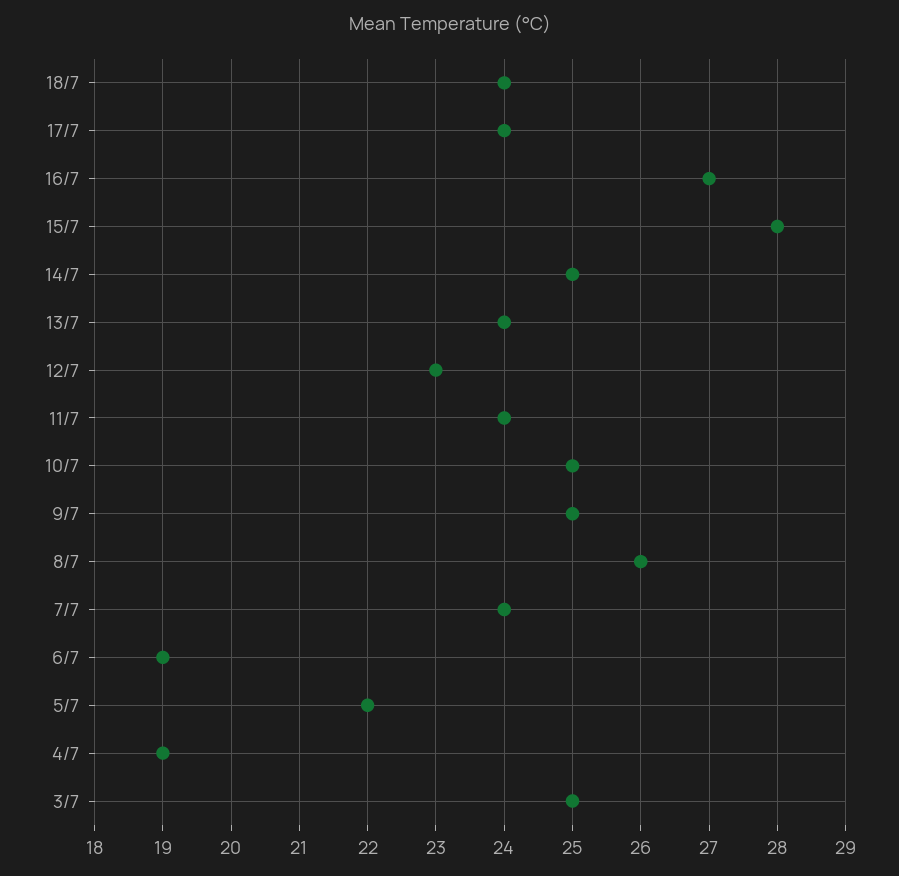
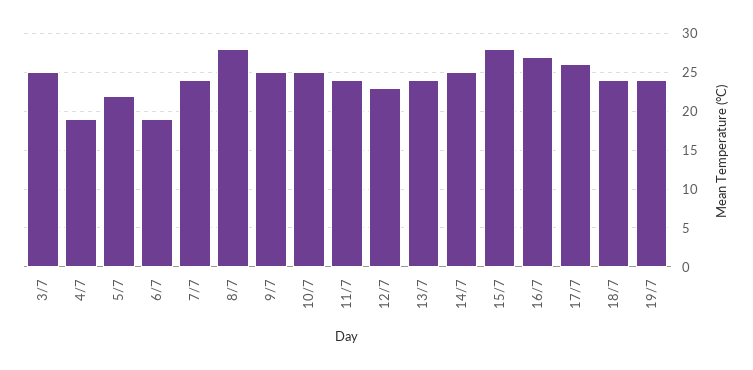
17/7: 24 -> 26
8/7: 26 -> 28
19/7: none -> 24

